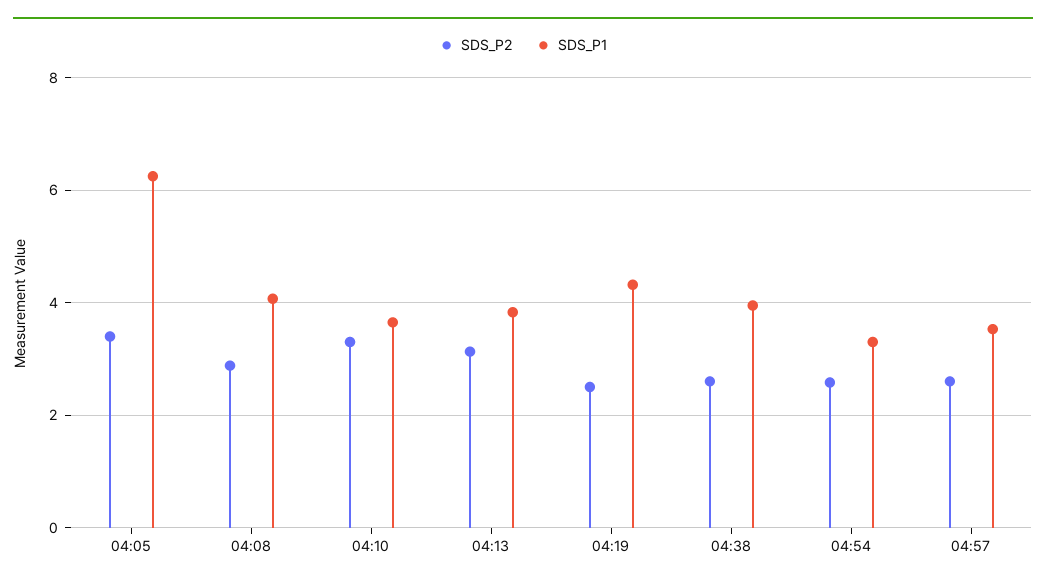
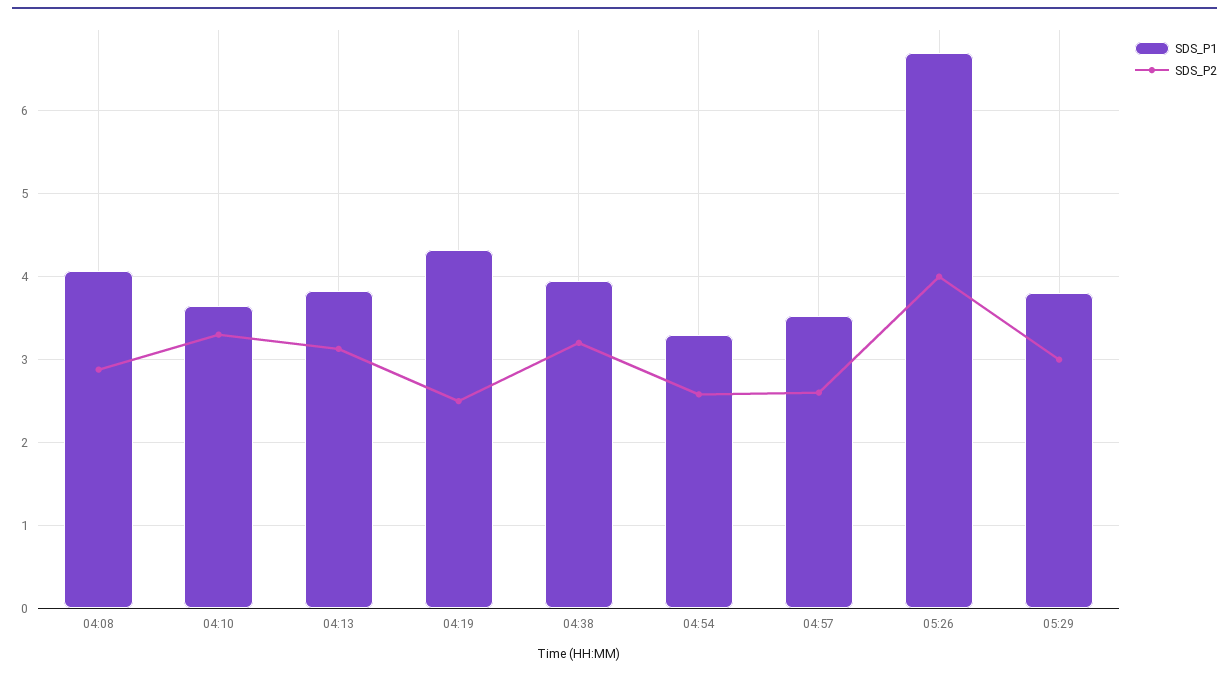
SDS_P2, 04:05: 3.4 -> none
SDS_P1, 04:05: 6.2 -> none
SDS_P2, 04:38: 2.6 -> 3.2
SDS_P1, 05:26: none -> 6.7
SDS_P2, 05:26: none -> 4
SDS_P1, 05:29: none -> 3.8
SDS_P2, 05:29: none -> 3

